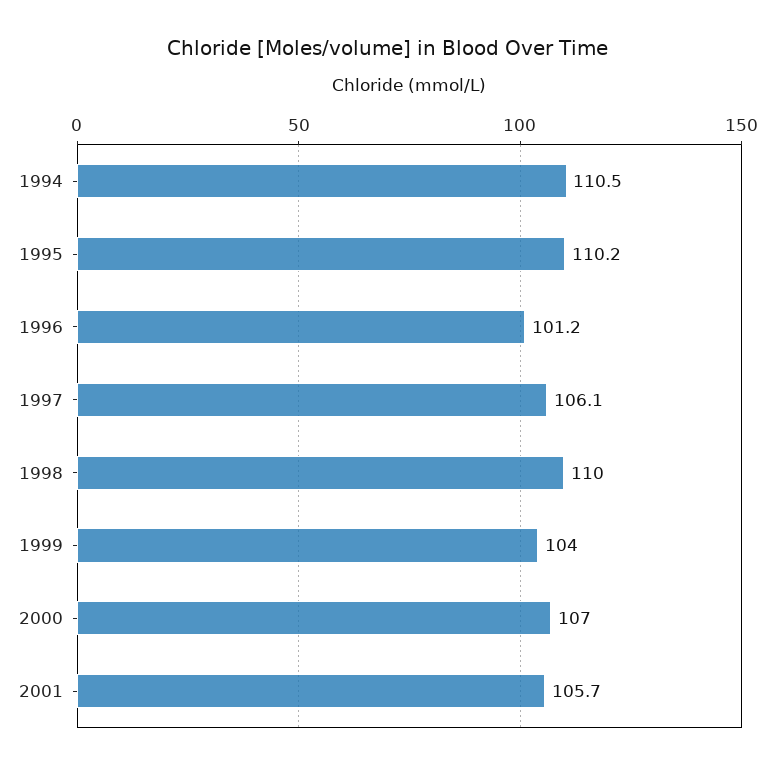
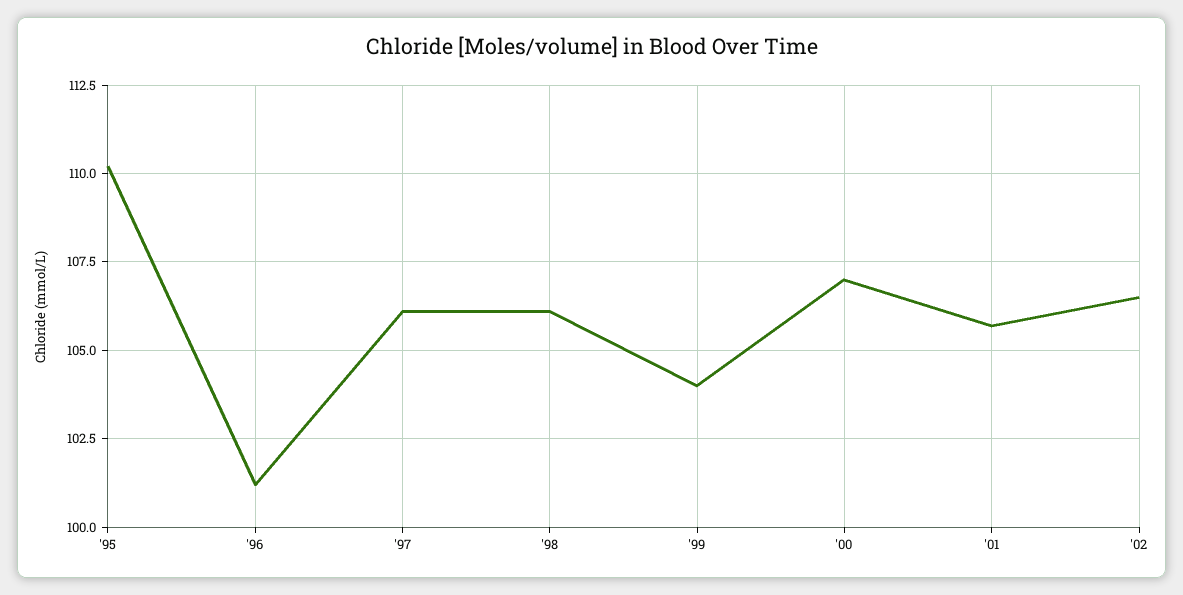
1994: 110.5 -> none
1998: 110 -> 106
'02: none -> 106.5

